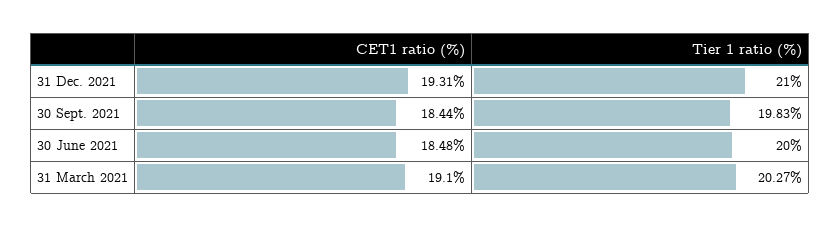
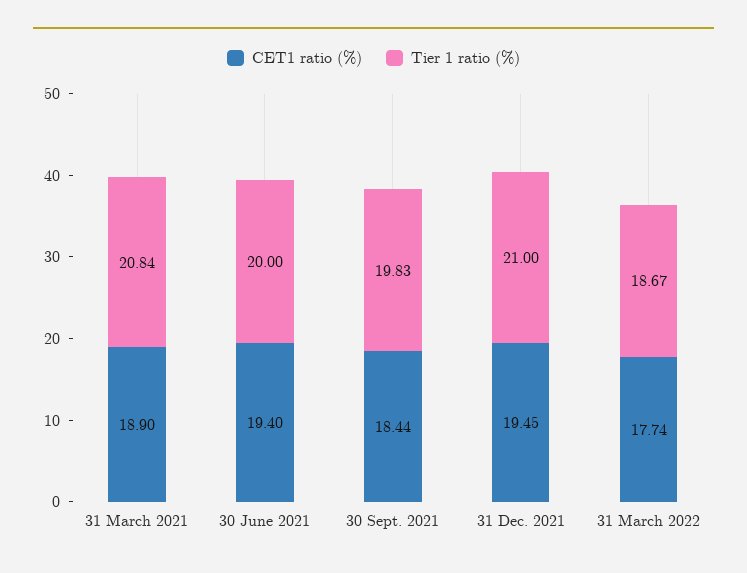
CET1 ratio (%), 31 Dec. 2021: 19.31 -> 19.45
CET1 ratio (%), 30 June 2021: 18.48 -> 19.4
CET1 ratio (%), 31 March 2021: 19.1 -> 18.9
Tier 1 ratio (%), 31 March 2021: 20.27 -> 20.84
CET1 ratio (%), 31 March 2022: none -> 17.74
Tier 1 ratio (%), 31 March 2022: none -> 18.67

